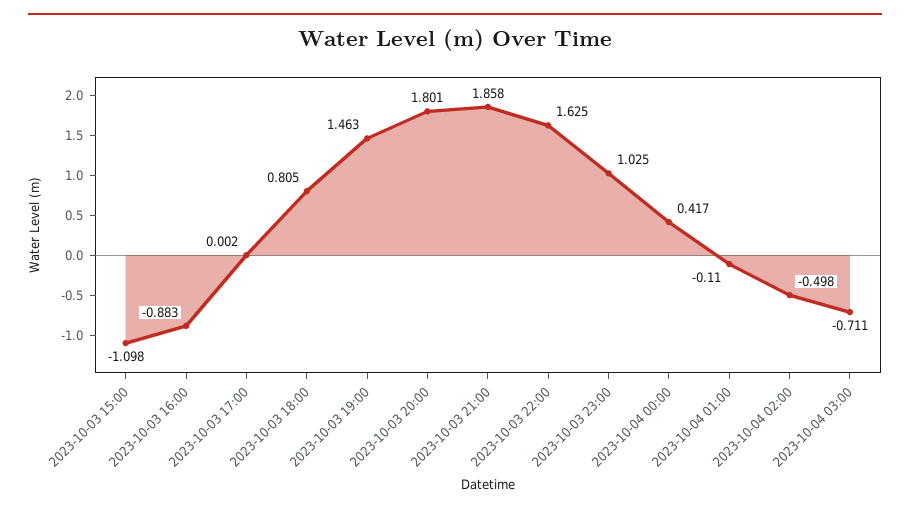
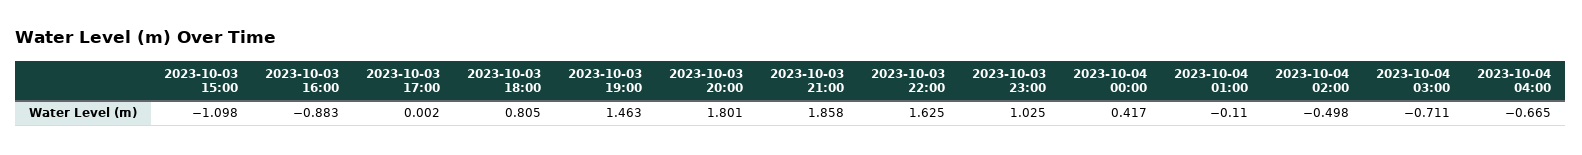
2023-10-04 04:00: none -> -0.665

